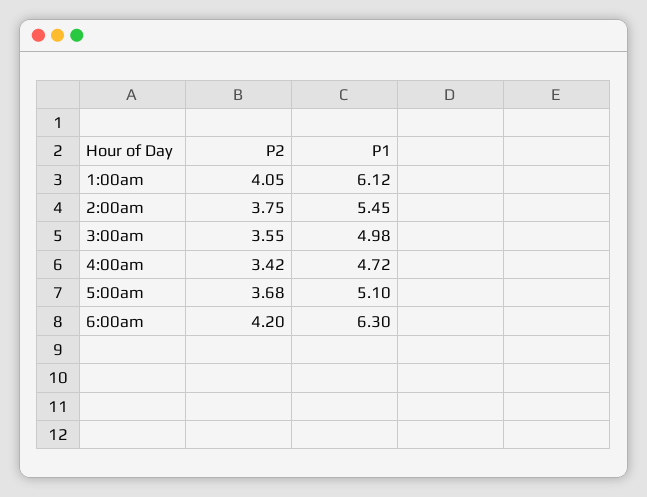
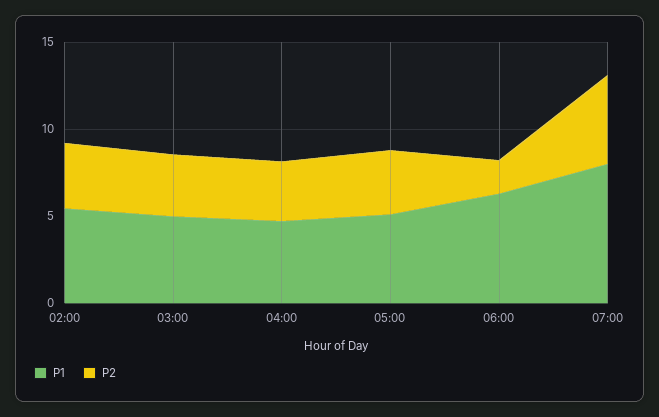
P2, 1:00am: 4.05 -> none
P1, 1:00am: 6.12 -> none
P2, 6:00am: 4.2 -> 2
P1, 07:00: none -> 8
P2, 07:00: none -> 5

